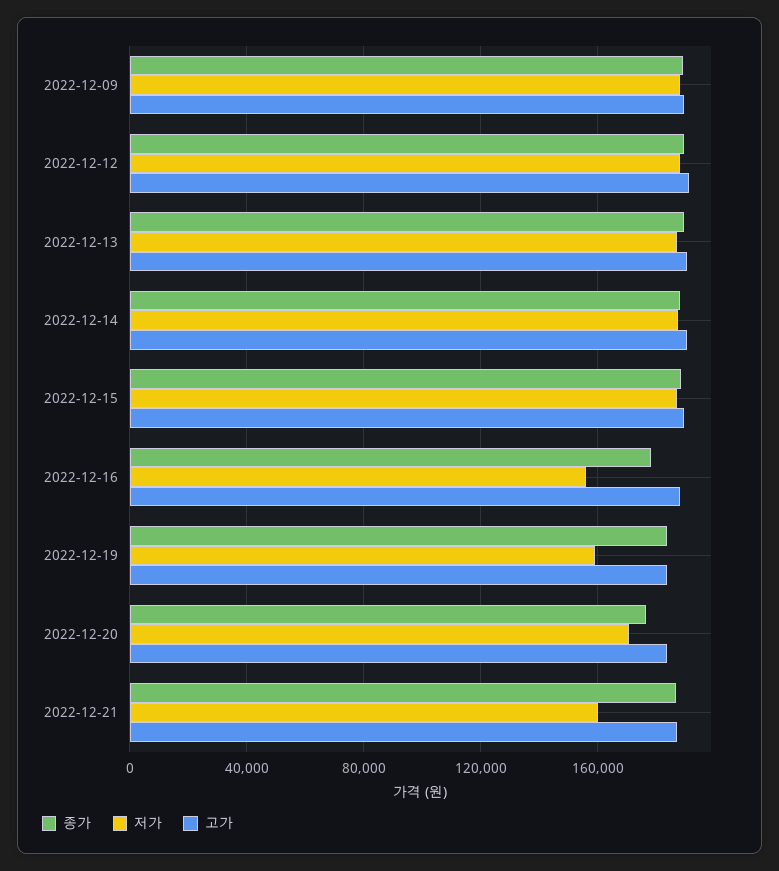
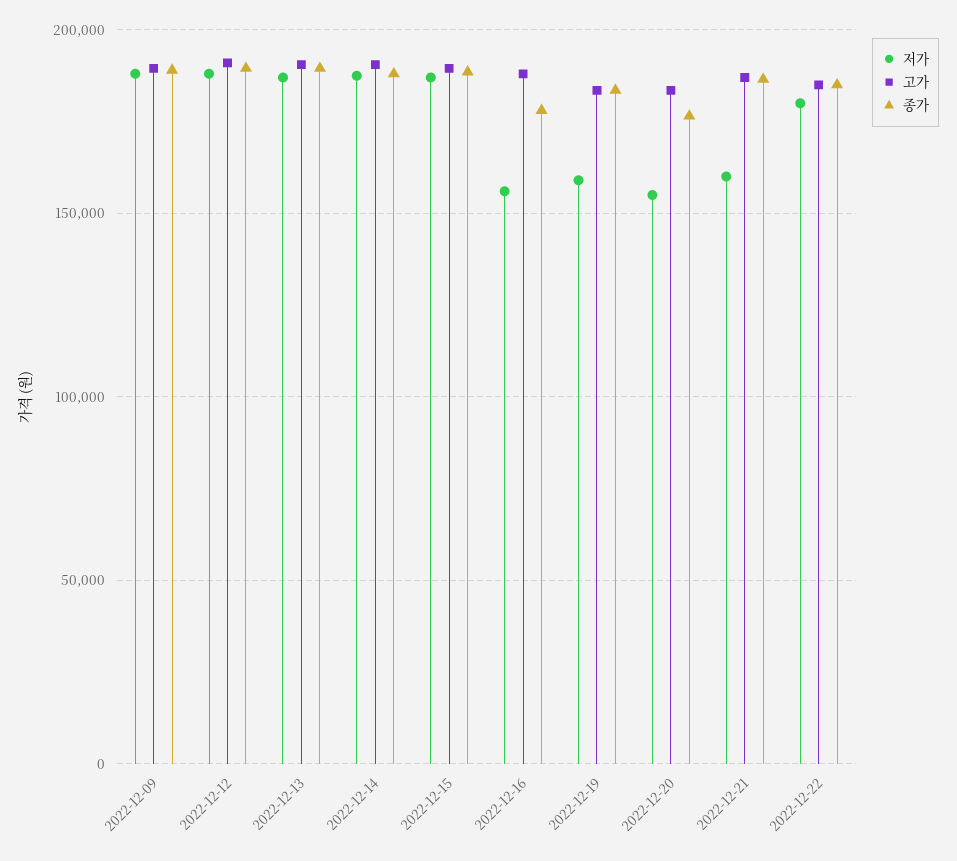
저가, 2022-12-20: 170000 -> 155000
저가, 2022-12-22: none -> 180000
고가, 2022-12-22: none -> 185000
종가, 2022-12-22: none -> 185000

